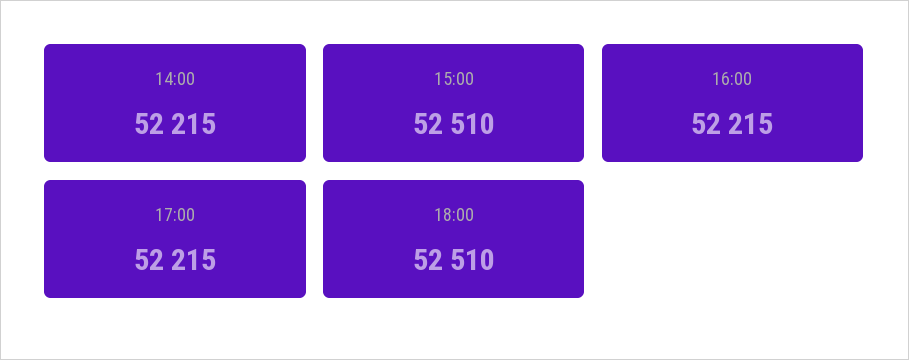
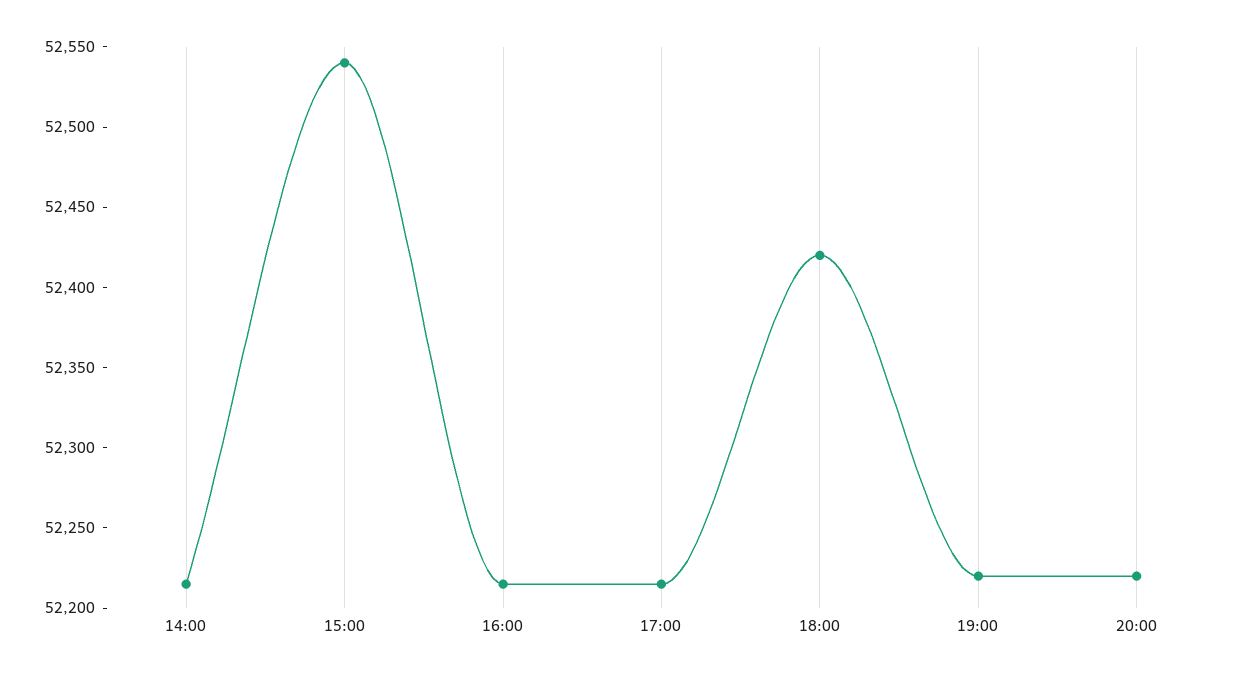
15:00: 52510 -> 52540
18:00: 52510 -> 52420
19:00: none -> 52220
20:00: none -> 52220

